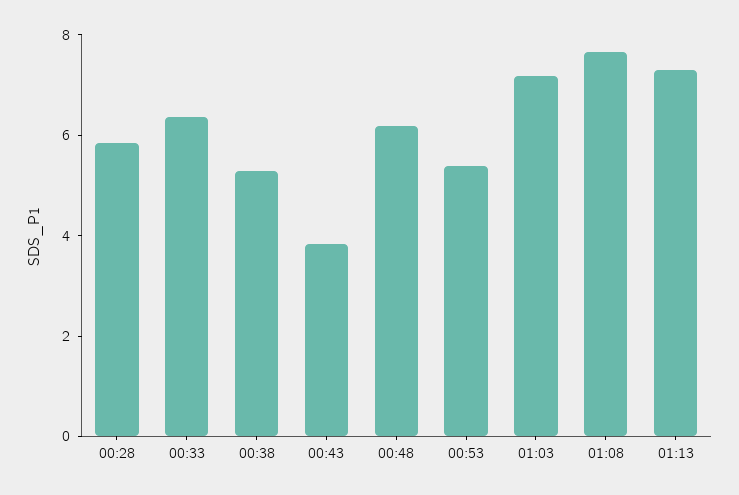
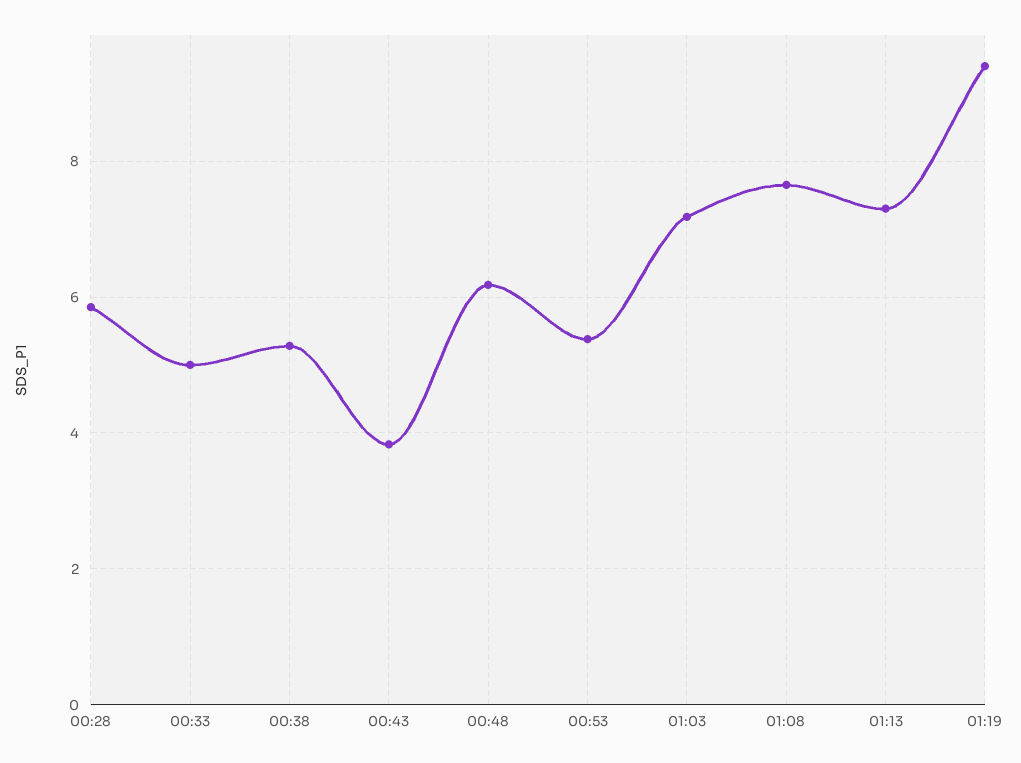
00:33: 6.5 -> 5
01:19: none -> 9.4

